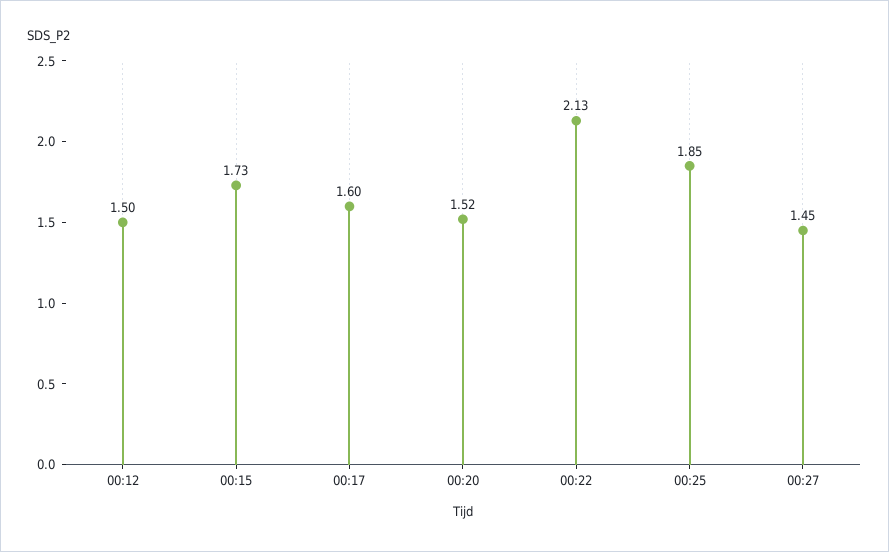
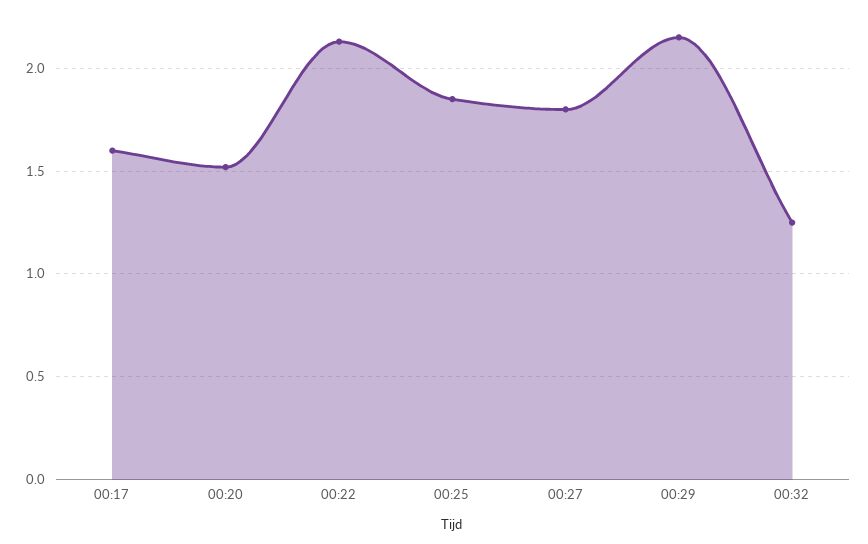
00:12: 1.5 -> none
00:15: 1.73 -> none
00:27: 1.45 -> 1.8
00:29: none -> 2.15
00:32: none -> 1.25

